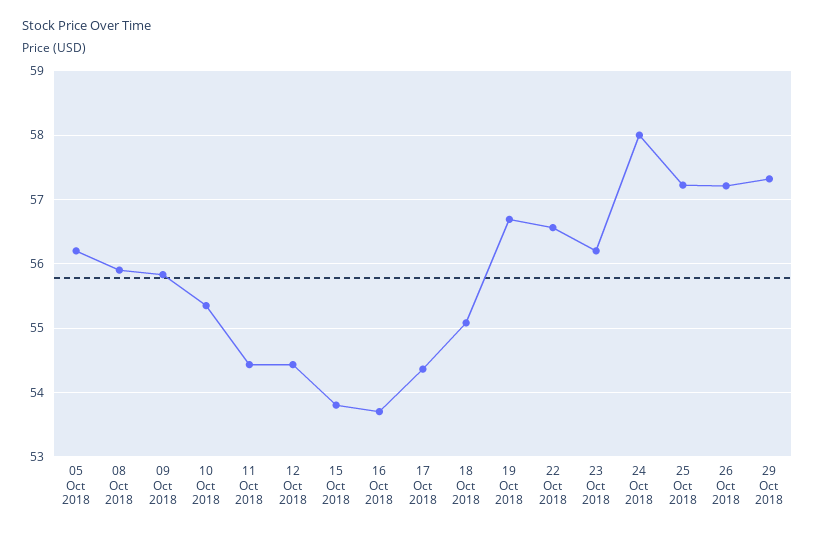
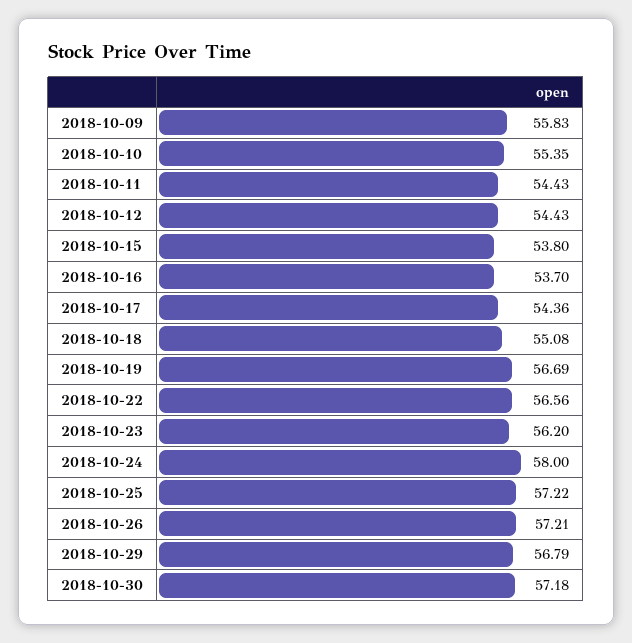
05 Oct 2018: 56.2 -> none
08 Oct 2018: 55.9 -> none
29 Oct 2018: 57.3 -> 56.79
2018-10-30: none -> 57.18

